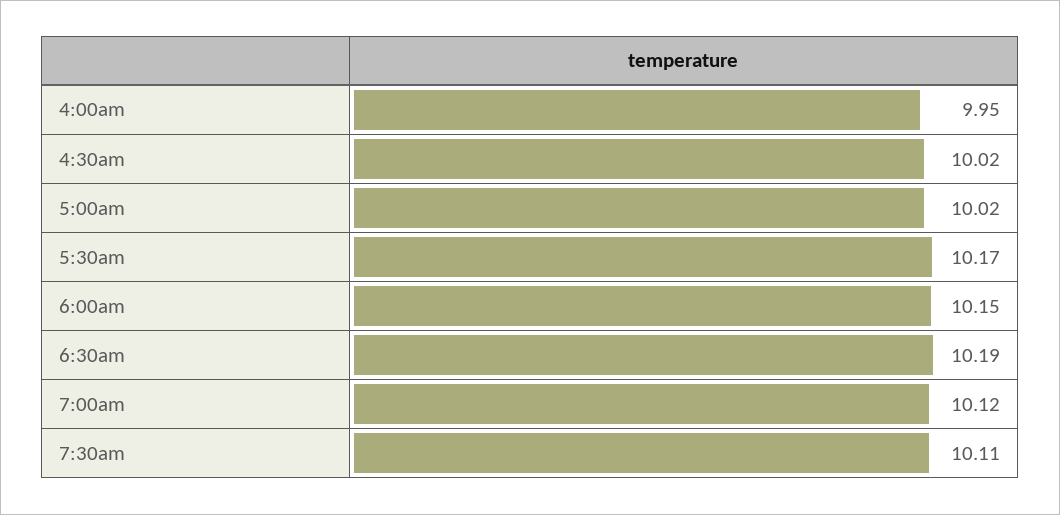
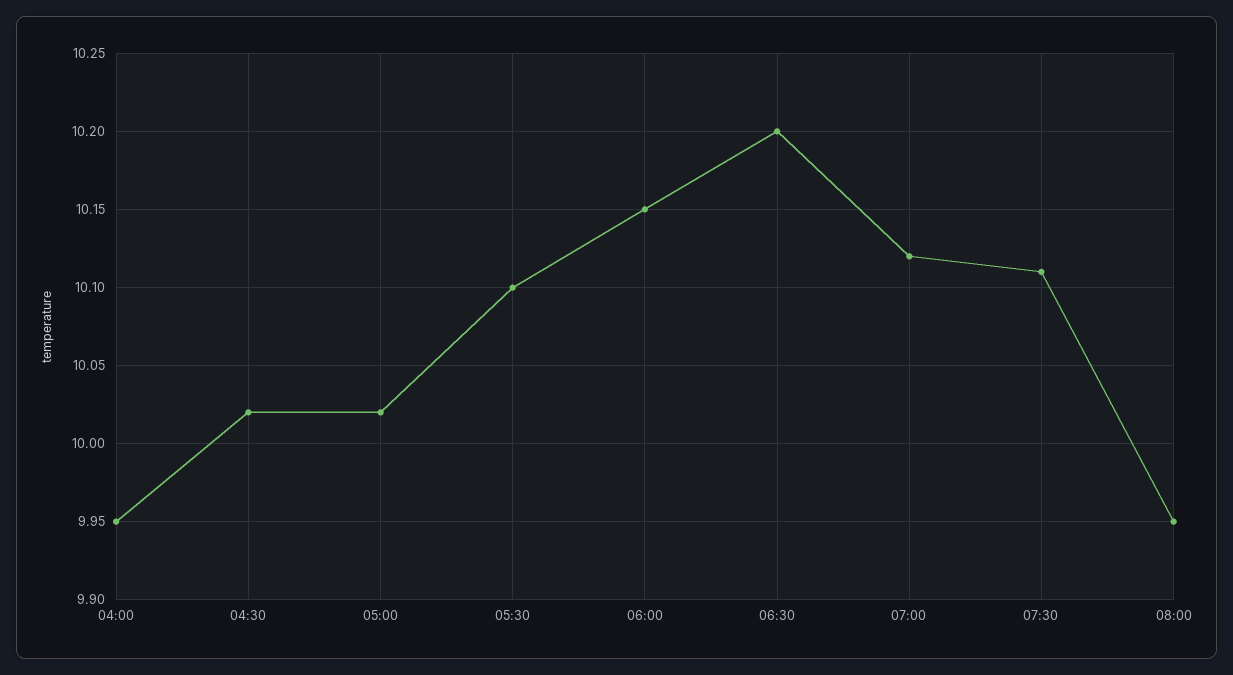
5:30am: 10.17 -> 10.1
6:30am: 10.19 -> 10.2
08:00: none -> 9.95

